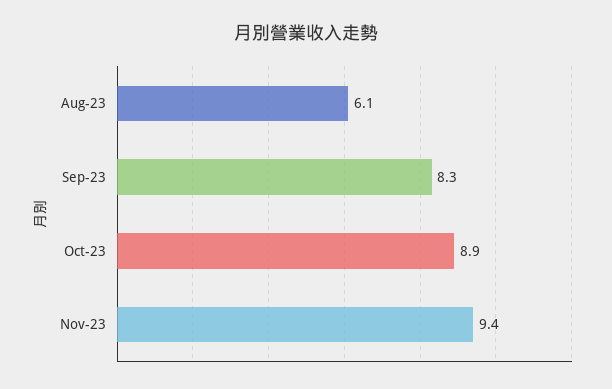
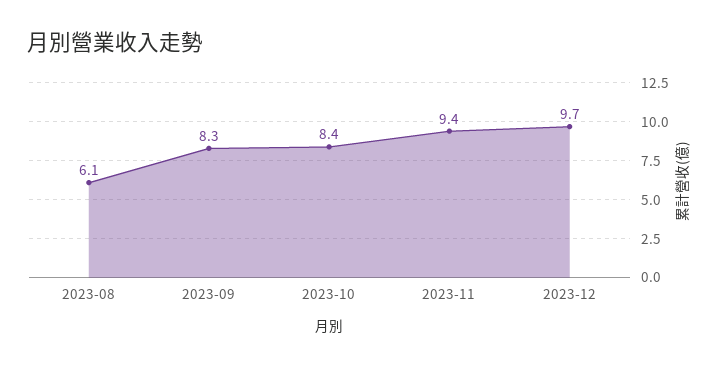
Oct-23: 8.9 -> 8.4
2023-12: none -> 9.7

